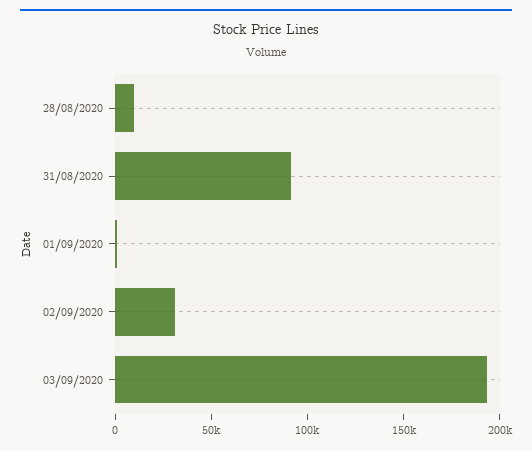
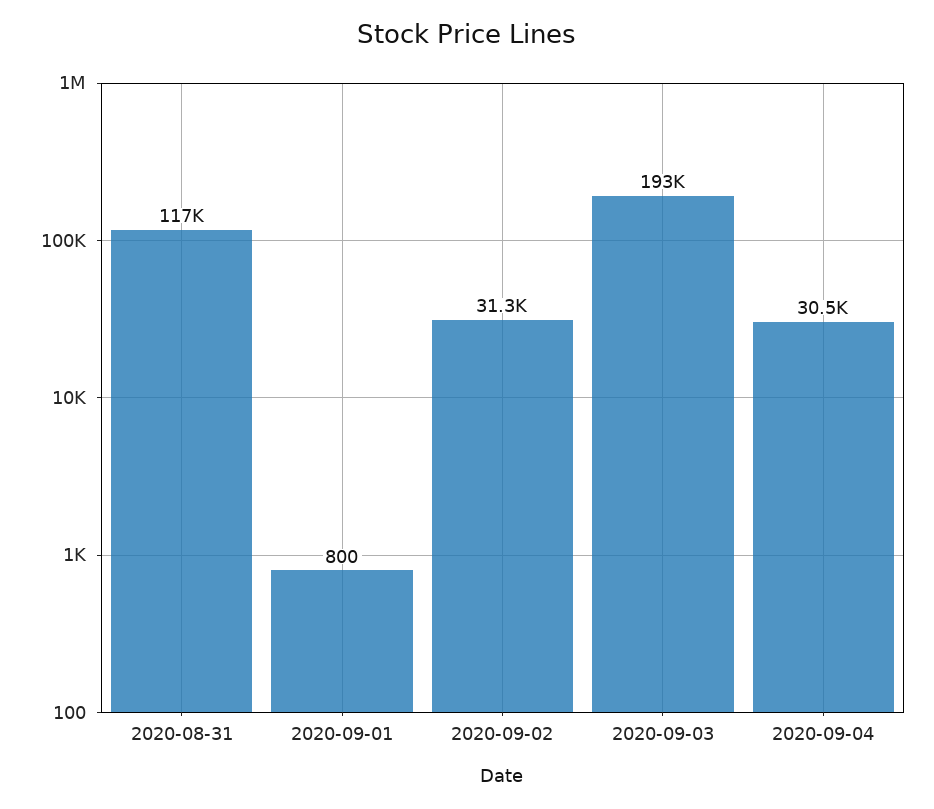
28/08/2020: 10000 -> none
31/08/2020: 90000 -> 117000
2020-09-04: none -> 30500

